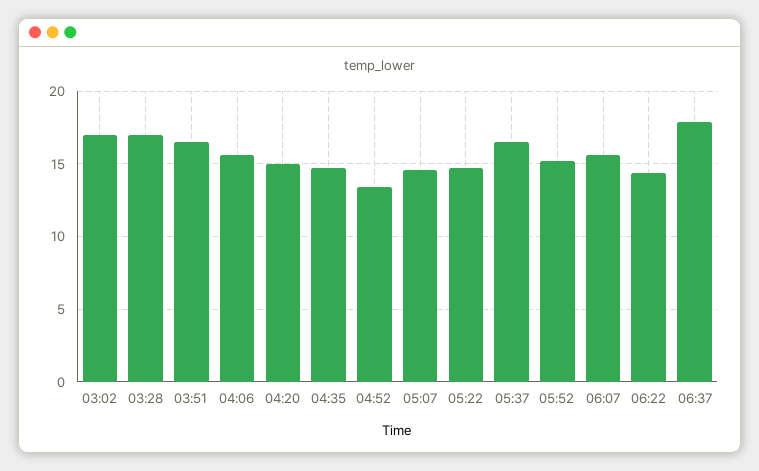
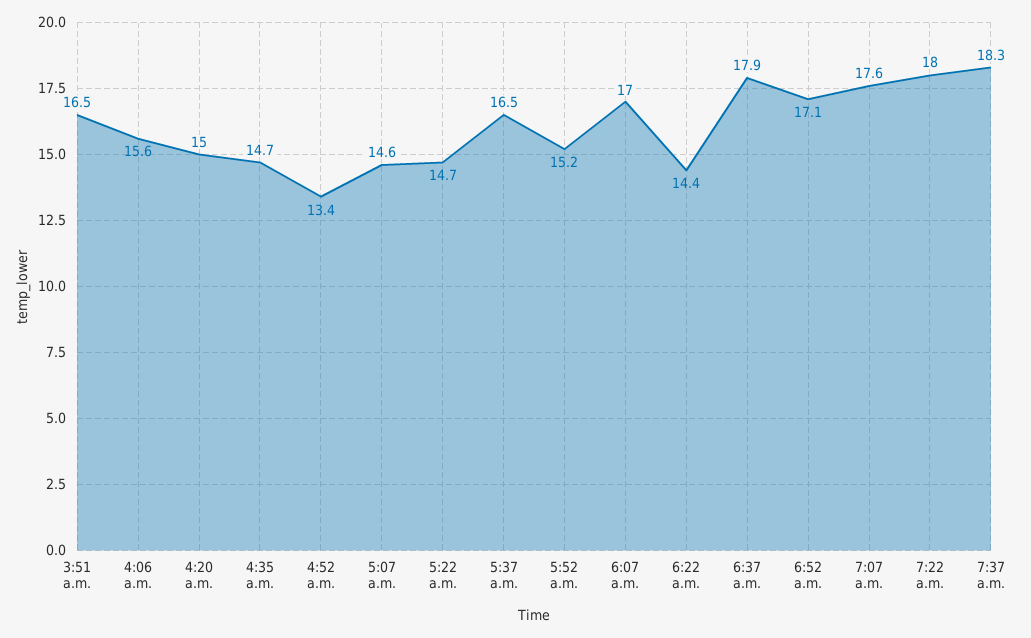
03:02: 17 -> none
03:28: 17 -> none
06:07: 15.5 -> 17
6:52 a.m.: none -> 17.1
7:07 a.m.: none -> 17.6
7:22 a.m.: none -> 18
7:37 a.m.: none -> 18.3

